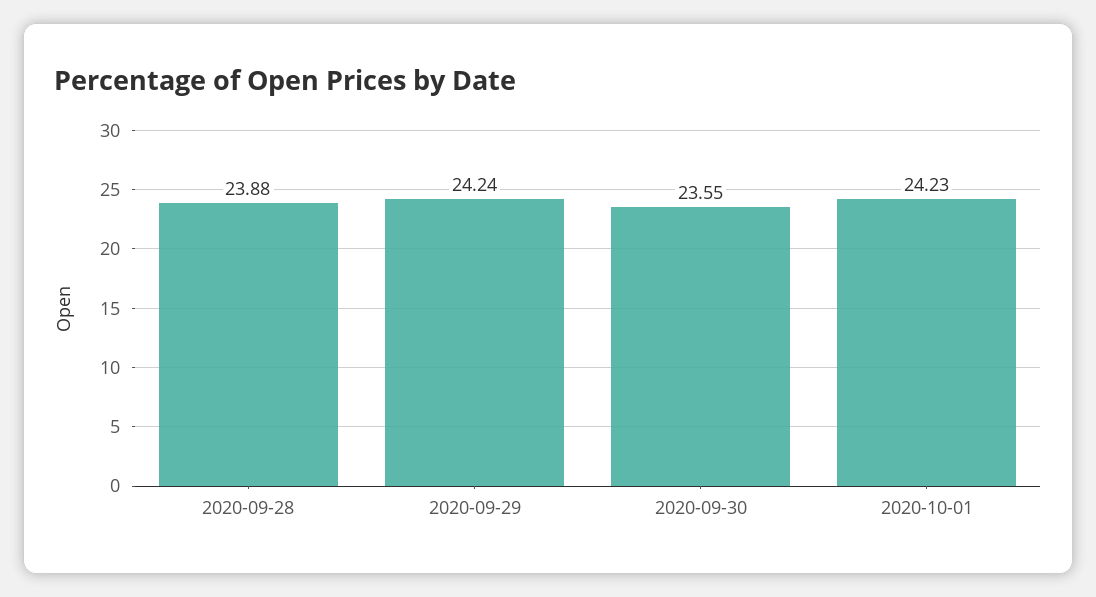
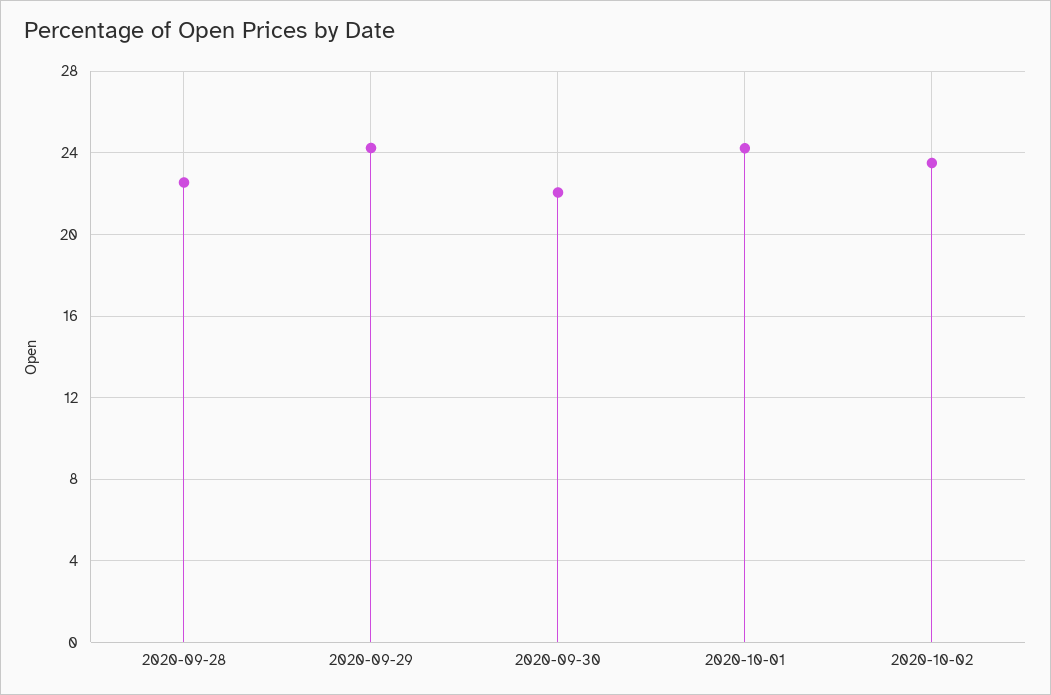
2020-09-28: 23.88 -> 22.5
2020-09-30: 23.55 -> 22
2020-10-02: none -> 23.5

